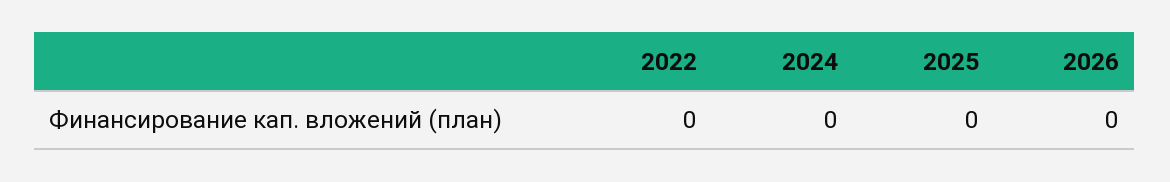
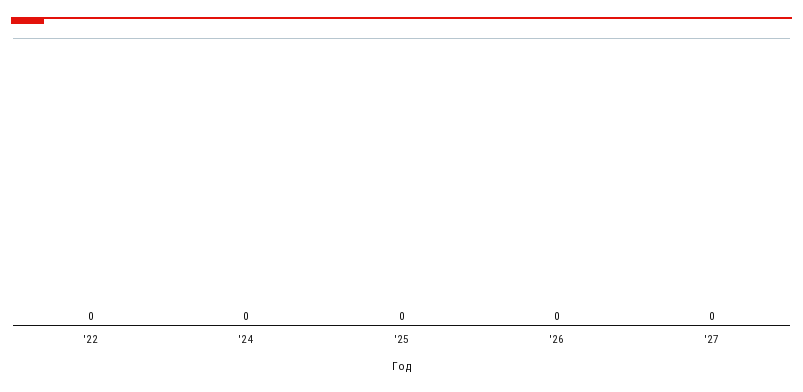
'27: none -> 0

